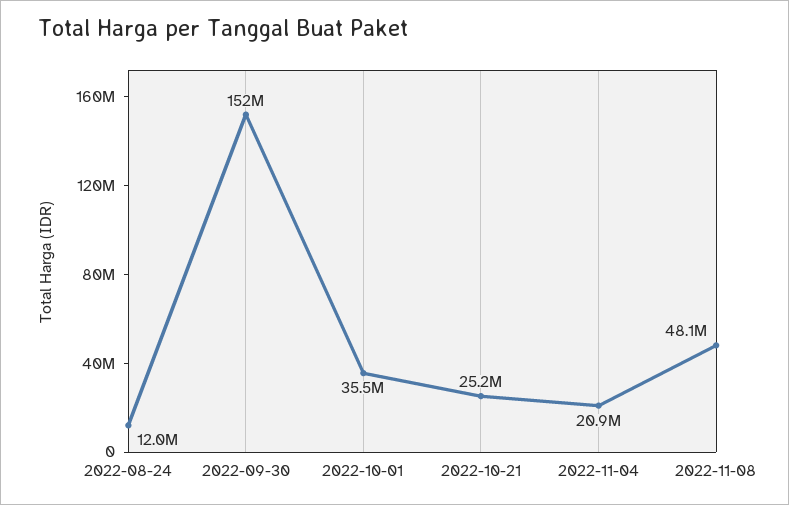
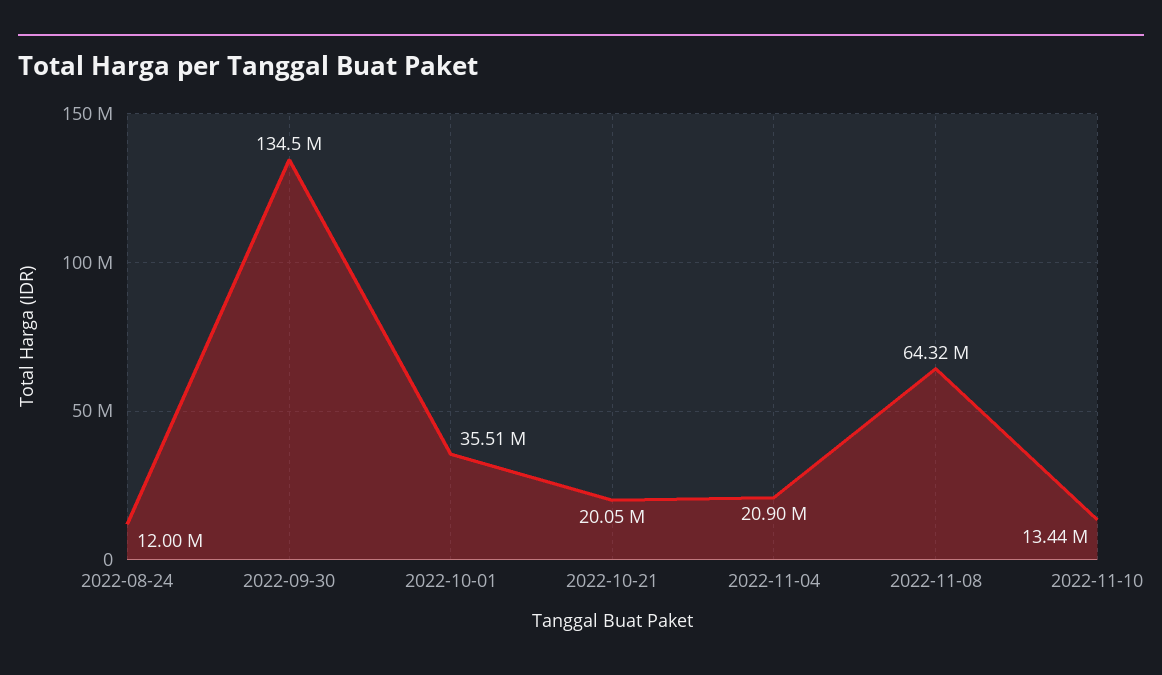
2022-09-30: 152000000 -> 134500000
2022-10-21: 25200000 -> 20050000
2022-11-08: 48100000 -> 64320000
2022-11-10: none -> 13440000

